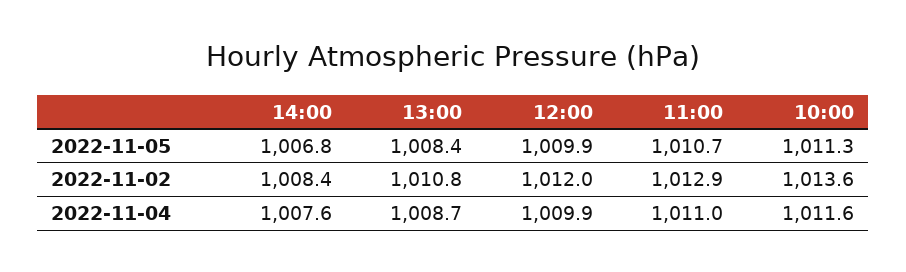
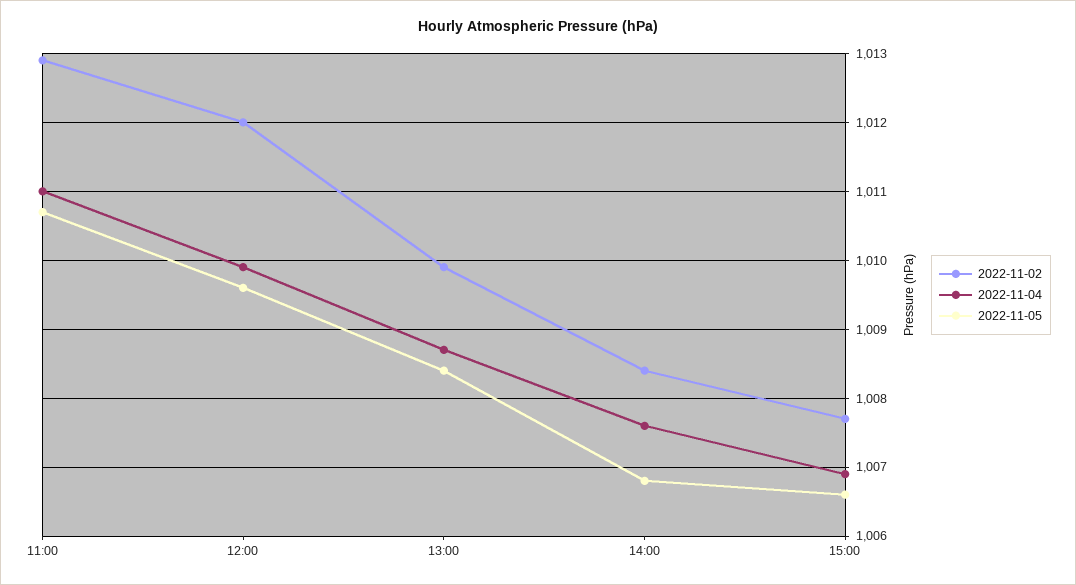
2022-11-05, 12:00: 1009.9 -> 1009.6
2022-11-05, 10:00: 1011.3 -> none
2022-11-02, 13:00: 1010.8 -> 1009.9
2022-11-02, 10:00: 1013.6 -> none
2022-11-04, 10:00: 1011.6 -> none
2022-11-02, 15:00: none -> 1007.7
2022-11-04, 15:00: none -> 1006.9
2022-11-05, 15:00: none -> 1006.6

